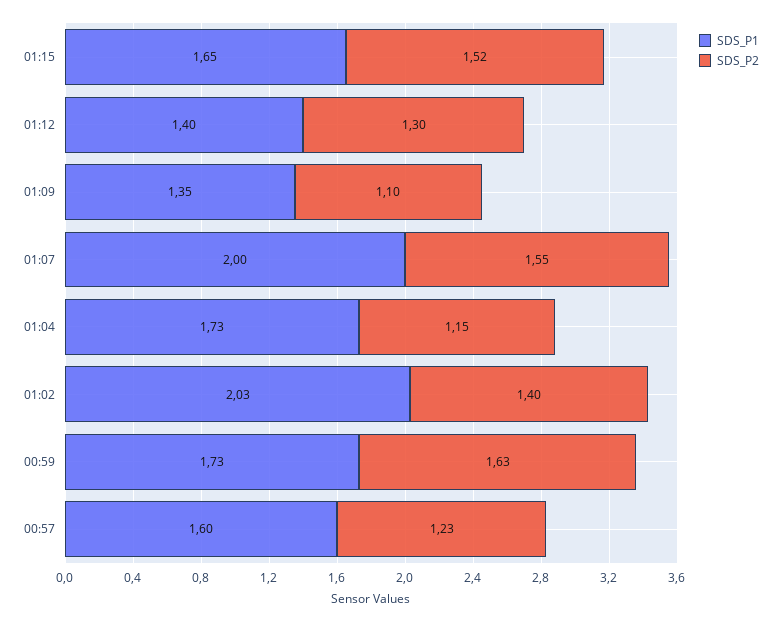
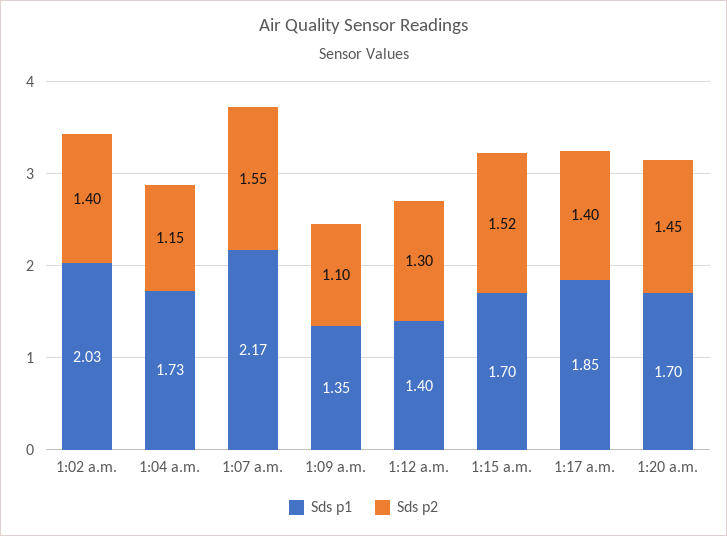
SDS_P1, 01:15: 1.65 -> 1.7
SDS_P1, 01:07: 2 -> 2.17
SDS_P1, 00:59: 1.73 -> none
SDS_P2, 00:59: 1.63 -> none
SDS_P1, 00:57: 1.6 -> none
SDS_P2, 00:57: 1.23 -> none
SDS_P1, 1:17 a.m.: none -> 1.85
SDS_P2, 1:17 a.m.: none -> 1.4
SDS_P1, 1:20 a.m.: none -> 1.7
SDS_P2, 1:20 a.m.: none -> 1.45

